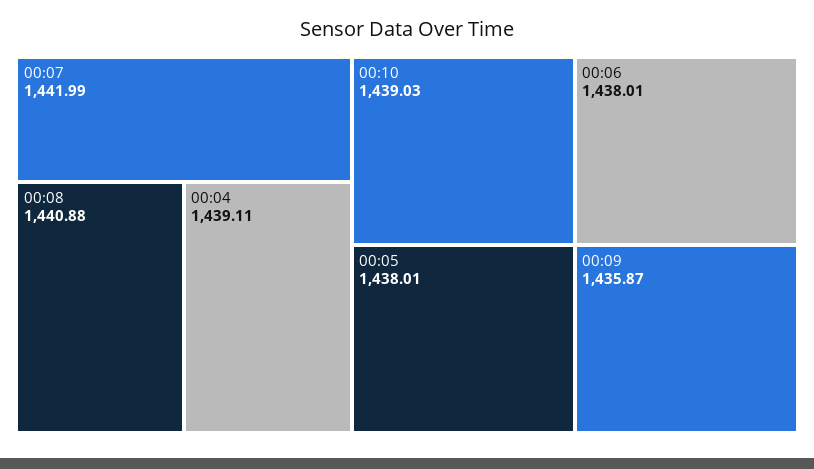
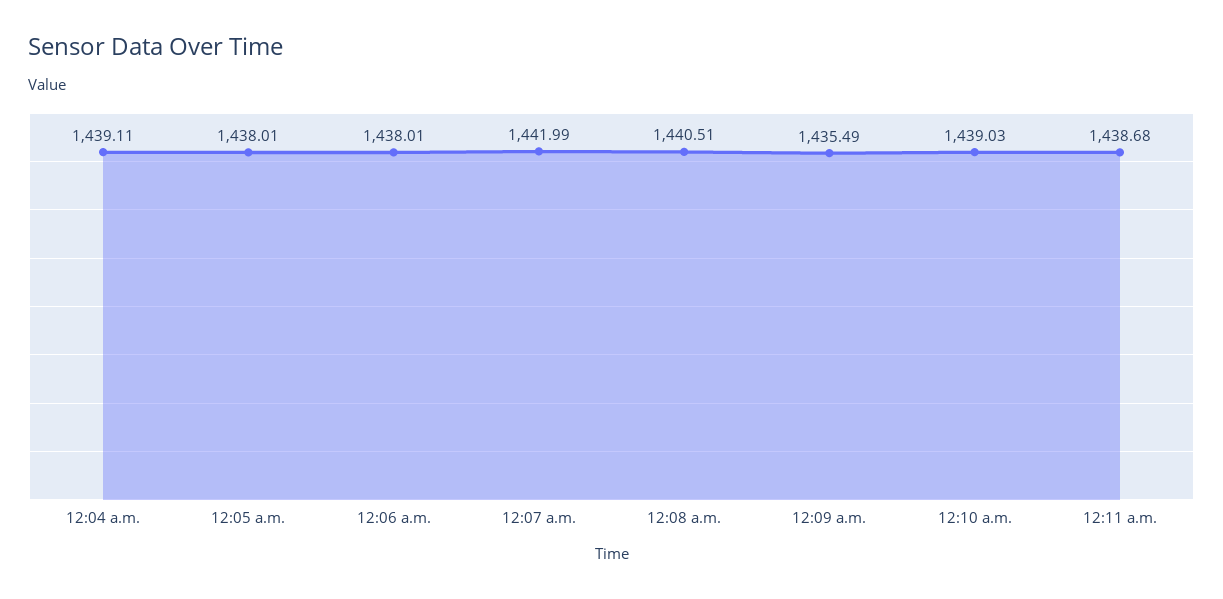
00:08: 1440.88 -> 1440.51
00:09: 1435.87 -> 1435.49
12:11 a.m.: none -> 1438.68

